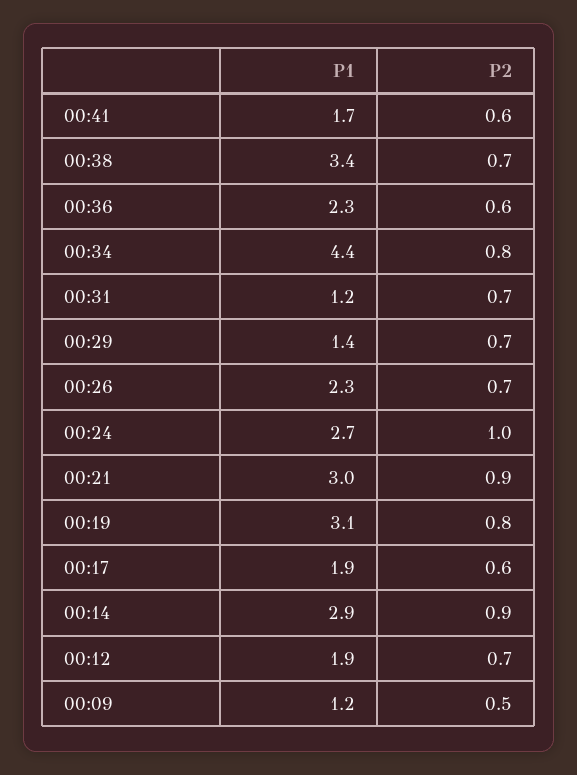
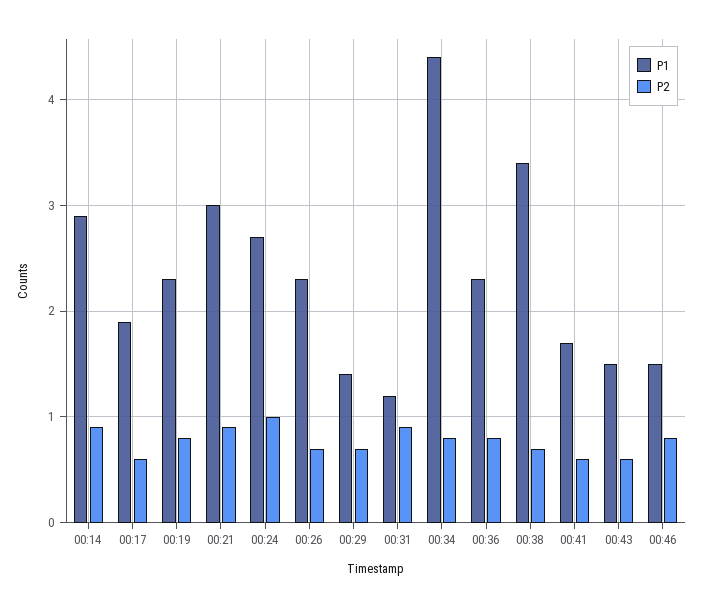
P2, 00:36: 0.6 -> 0.8
P2, 00:31: 0.7 -> 0.9
P1, 00:19: 3.1 -> 2.3
P1, 00:12: 1.9 -> none
P2, 00:12: 0.7 -> none
P1, 00:09: 1.2 -> none
P2, 00:09: 0.5 -> none
P1, 00:43: none -> 1.5
P2, 00:43: none -> 0.6
P1, 00:46: none -> 1.5
P2, 00:46: none -> 0.8

